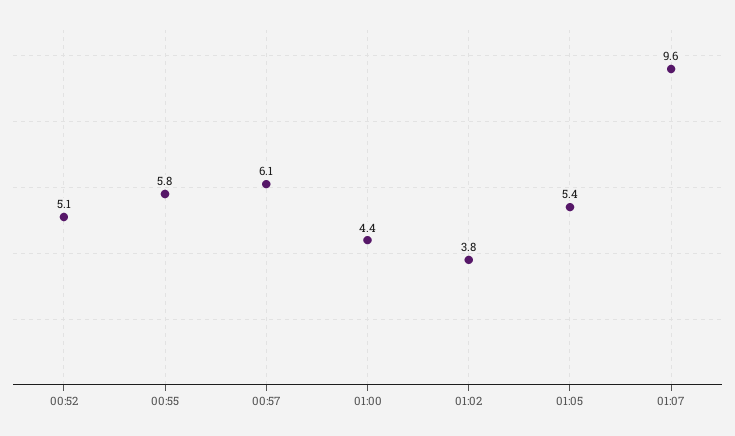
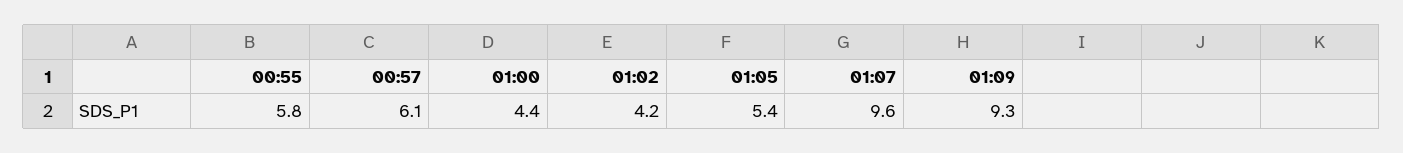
00:52: 5.1 -> none
01:02: 3.8 -> 4.2
01:09: none -> 9.3

